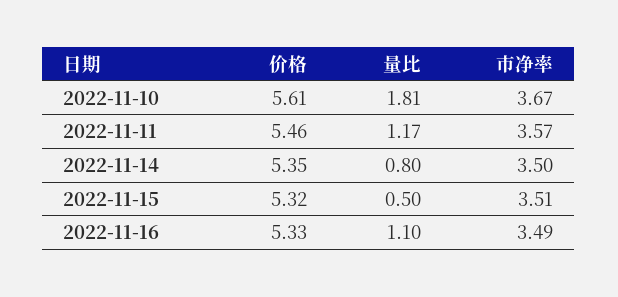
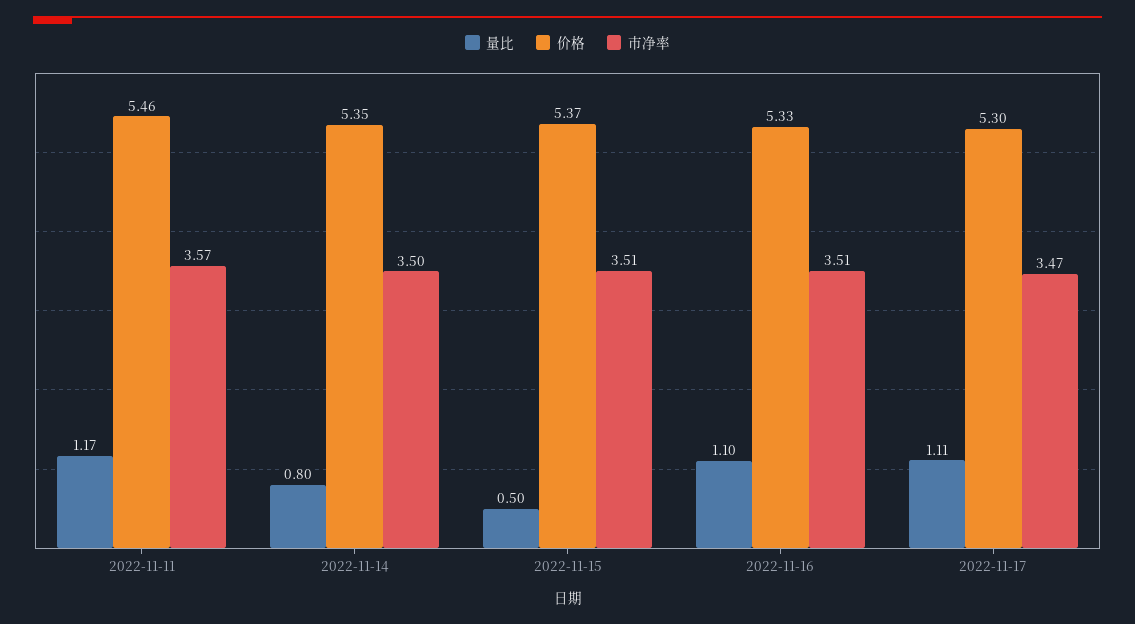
价格, 2022-11-10: 5.61 -> none
量比, 2022-11-10: 1.81 -> none
市净率, 2022-11-10: 3.67 -> none
价格, 2022-11-15: 5.32 -> 5.37
市净率, 2022-11-16: 3.49 -> 3.51
量比, 2022-11-17: none -> 1.11
价格, 2022-11-17: none -> 5.3
市净率, 2022-11-17: none -> 3.47

